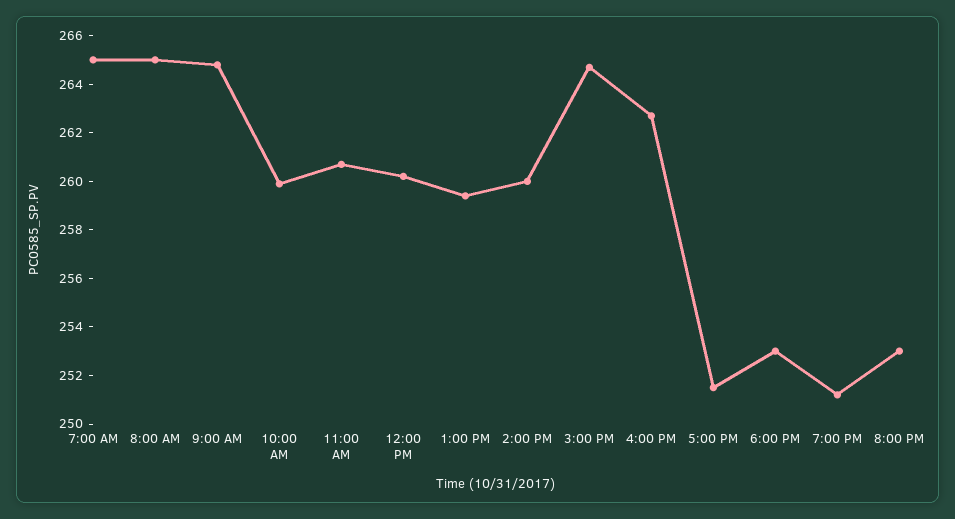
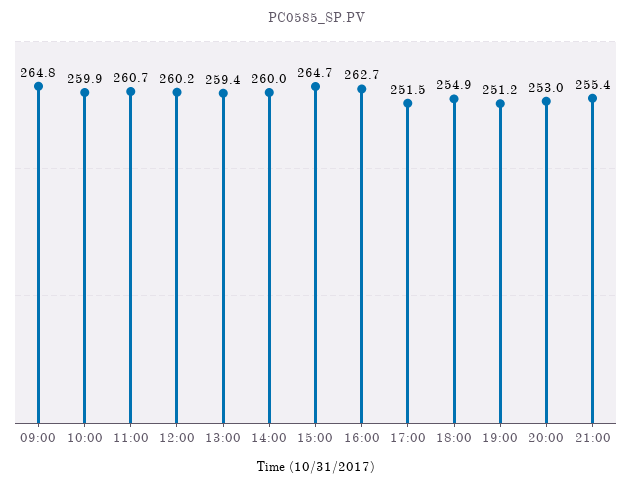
7:00 AM: 265 -> none
8:00 AM: 265 -> none
6:00 PM: 253 -> 254.9
21:00: none -> 255.4

